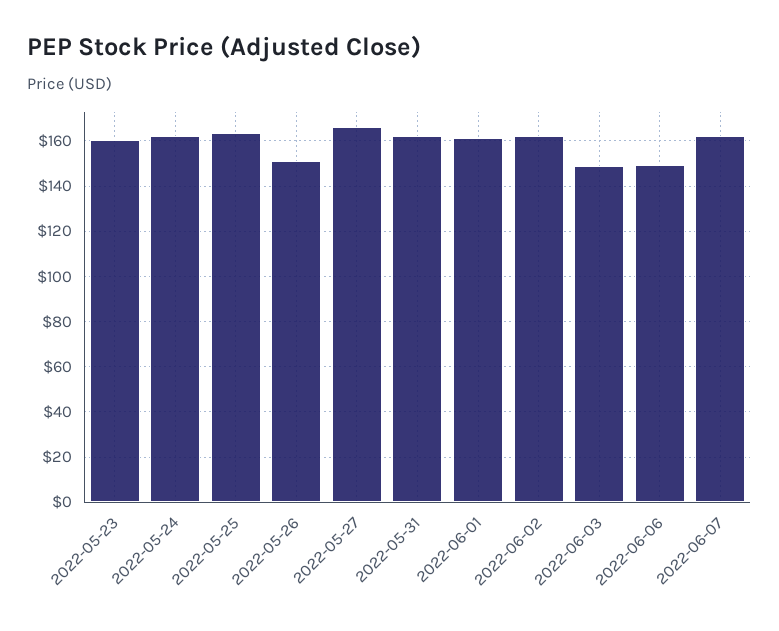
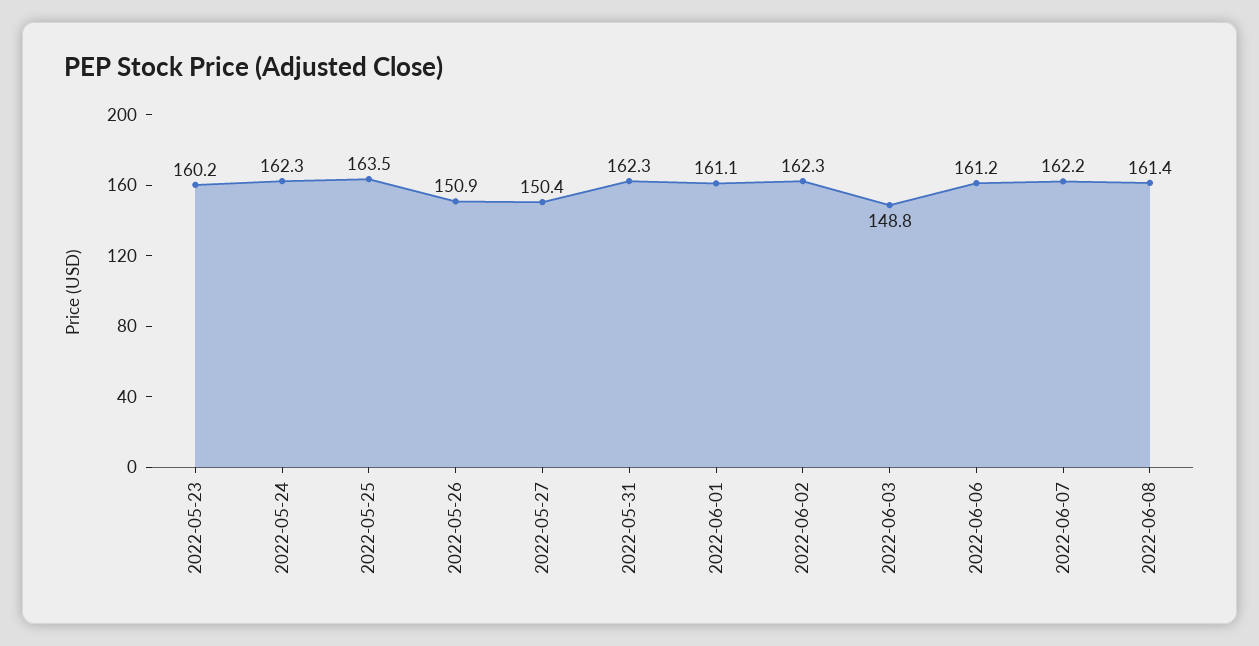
2022-05-27: 165 -> 150.4
2022-06-06: 150 -> 161.2
2022-06-08: none -> 161.4

